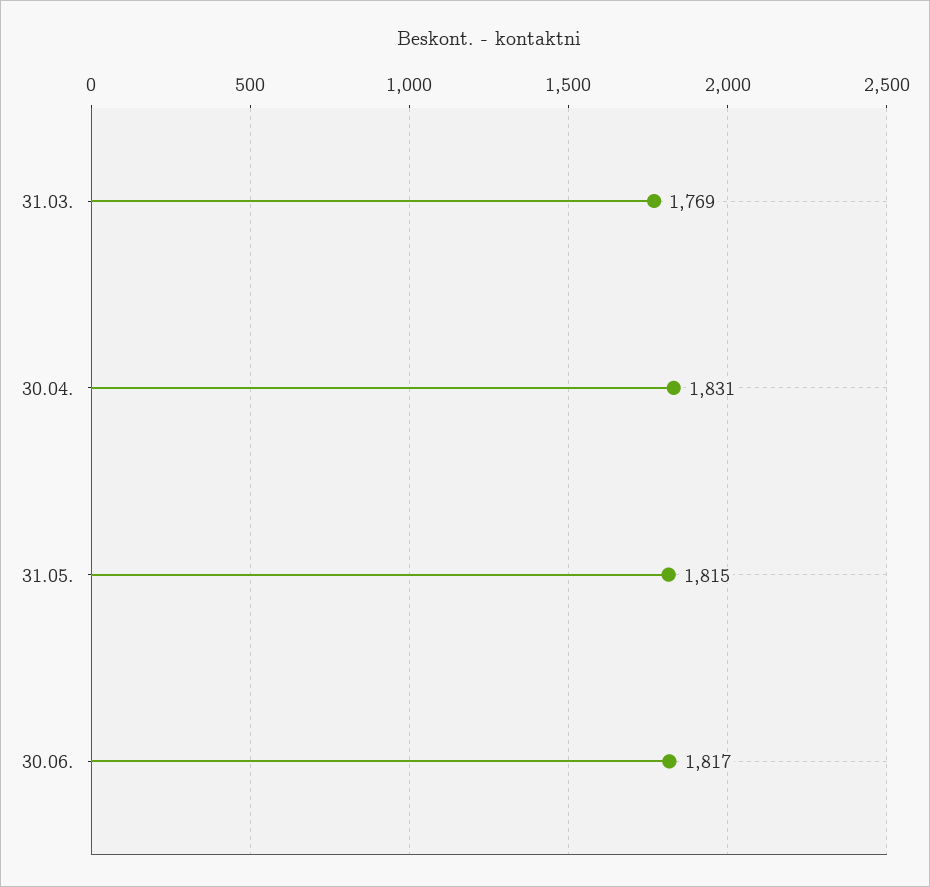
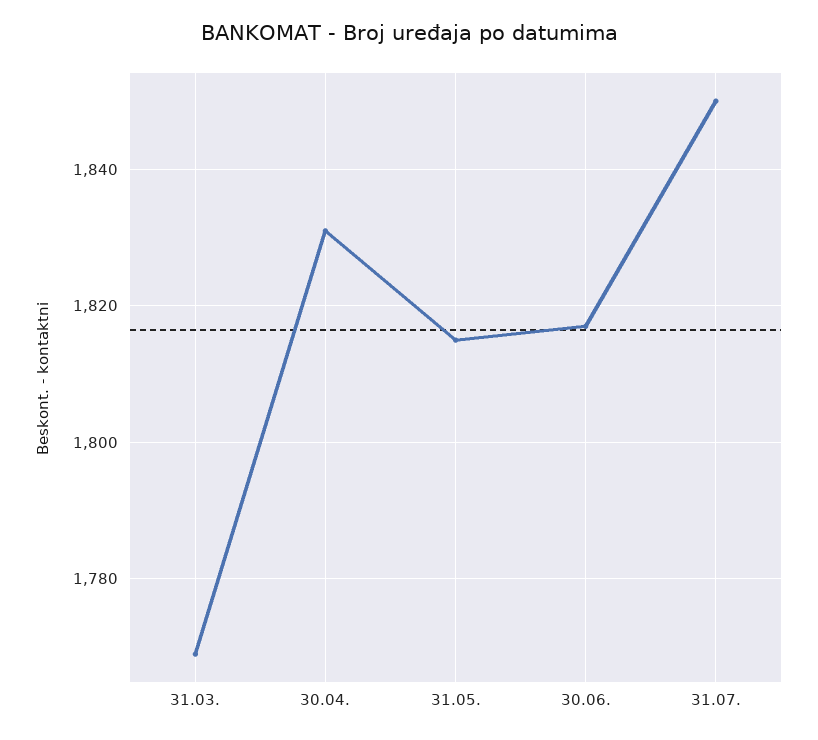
31.07.: none -> 1850

